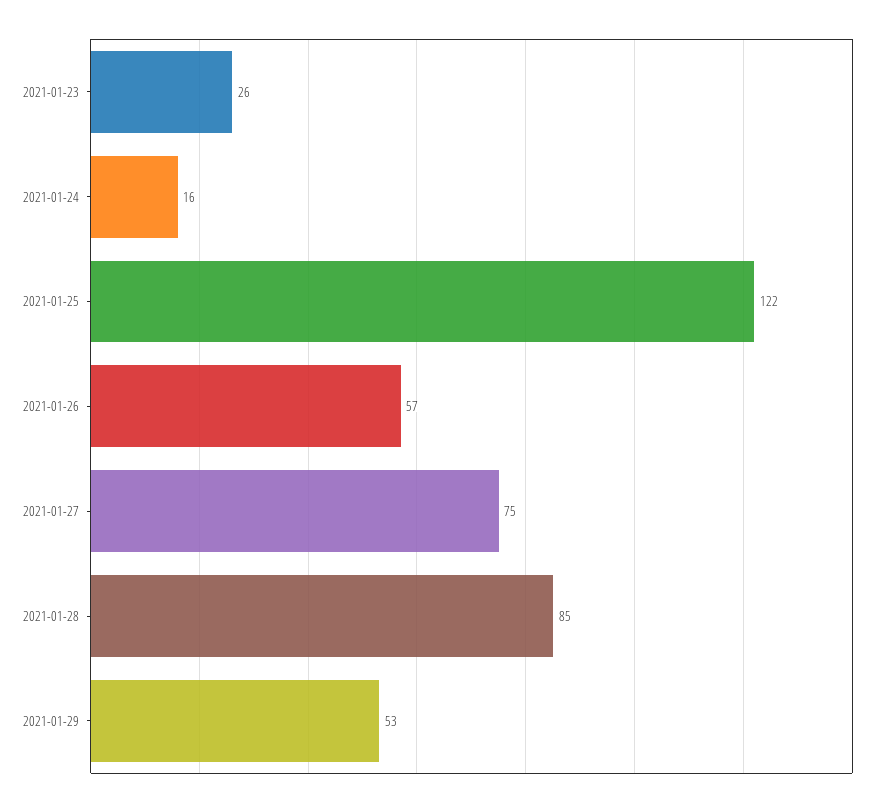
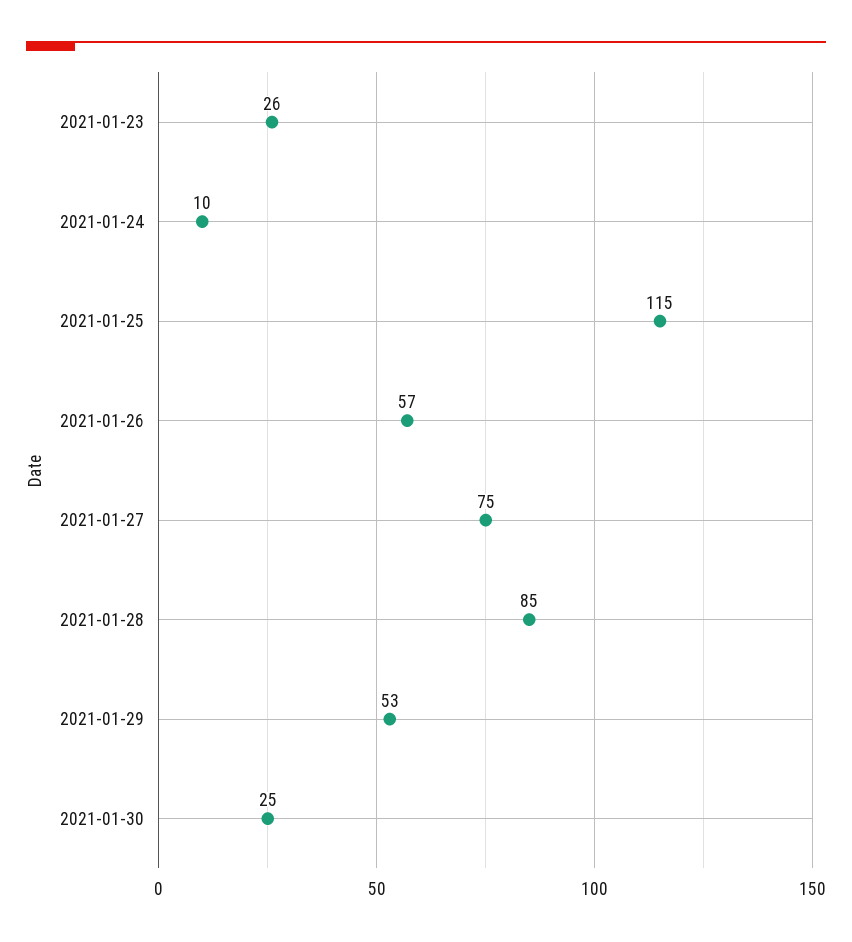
2021-01-24: 16 -> 10
2021-01-25: 122 -> 115
2021-01-30: none -> 25

